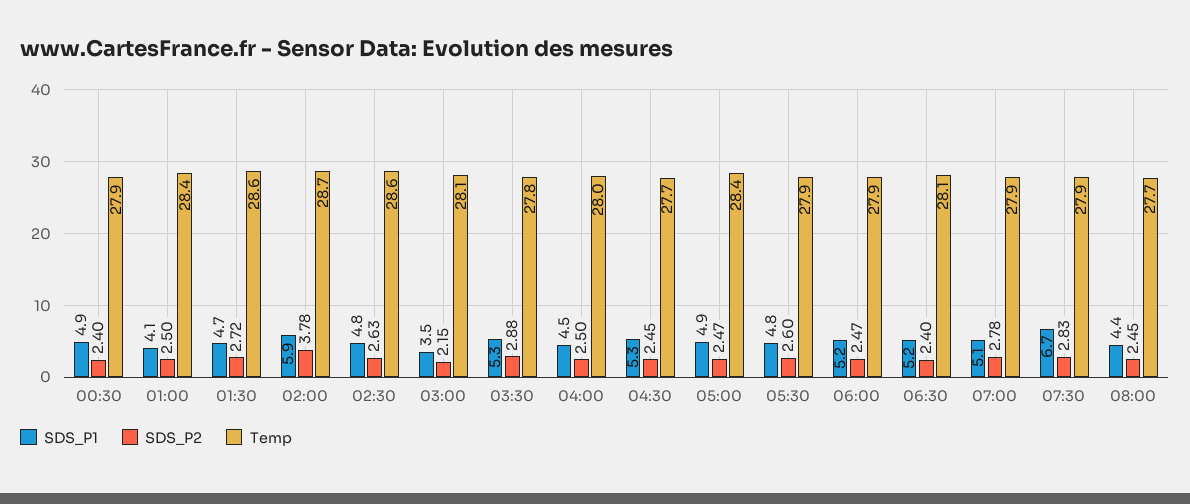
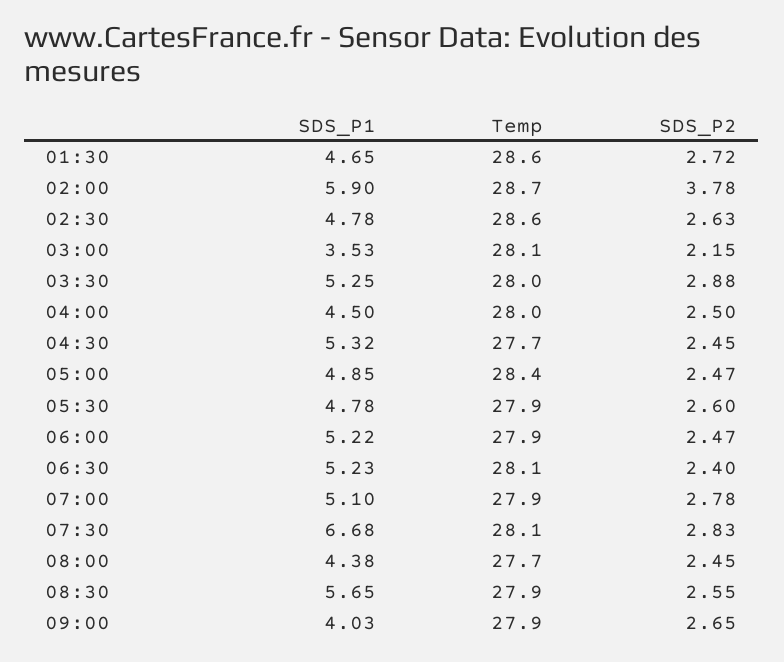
SDS_P1, 00:30: 4.9 -> none
SDS_P2, 00:30: 2.4 -> none
Temp, 00:30: 27.9 -> none
SDS_P1, 01:00: 4.1 -> none
SDS_P2, 01:00: 2.5 -> none
Temp, 01:00: 28.4 -> none
Temp, 03:30: 27.8 -> 28
Temp, 07:30: 27.9 -> 28.1
SDS_P1, 08:30: none -> 5.65
Temp, 08:30: none -> 27.9
SDS_P2, 08:30: none -> 2.55
SDS_P1, 09:00: none -> 4.03
Temp, 09:00: none -> 27.9
SDS_P2, 09:00: none -> 2.65

